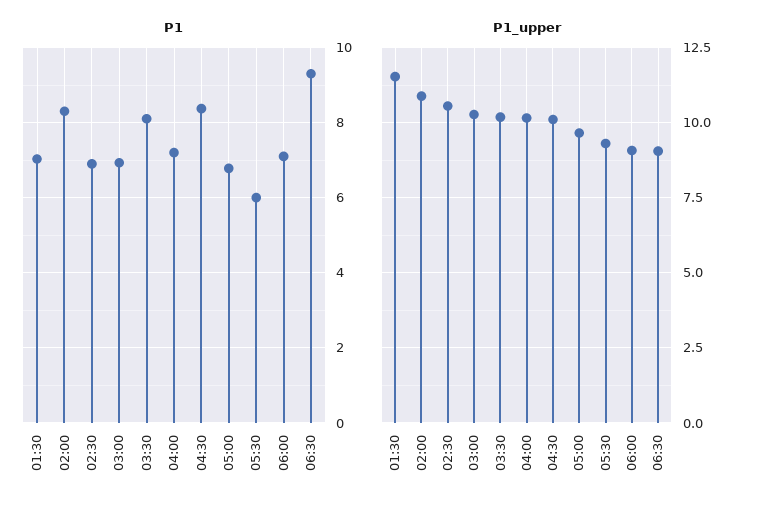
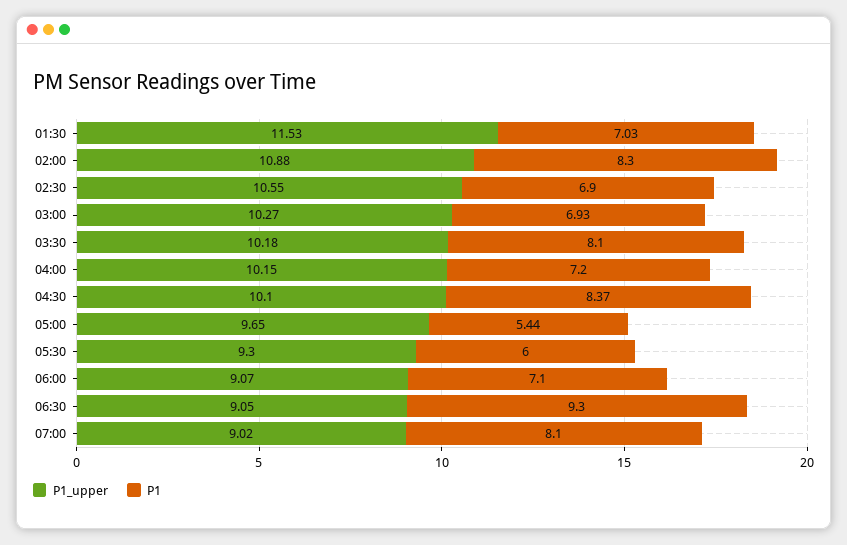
P1, 05:00: 6.8 -> 5.44
P1_upper, 07:00: none -> 9.02
P1, 07:00: none -> 8.1

